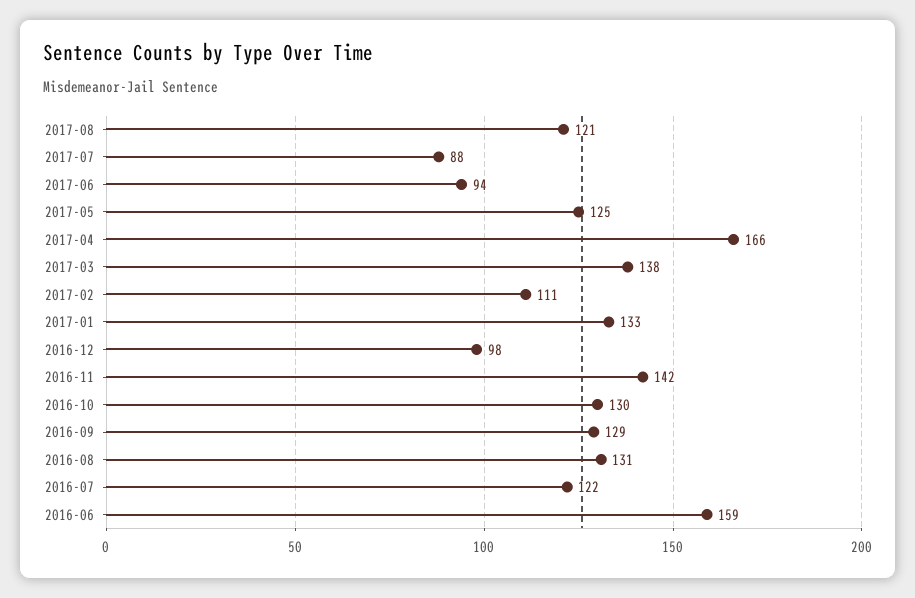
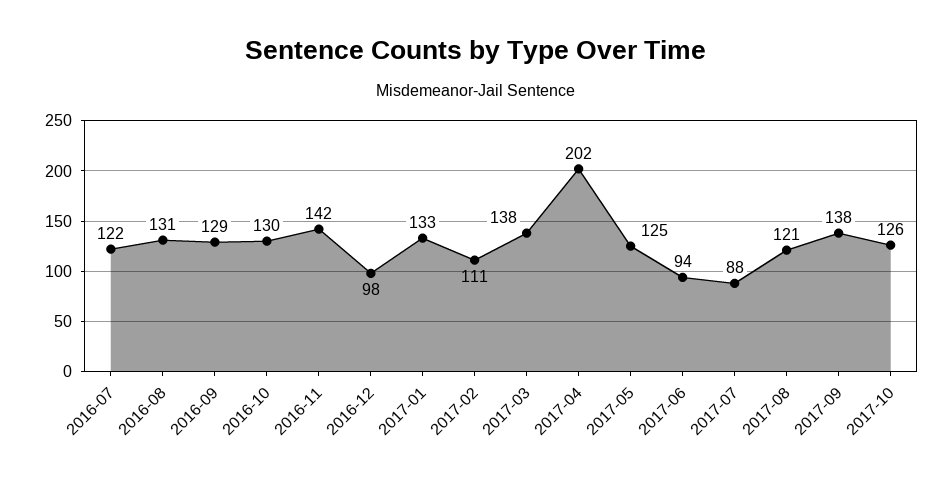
2017-04: 166 -> 202
2016-06: 159 -> none
2017-09: none -> 138
2017-10: none -> 126

